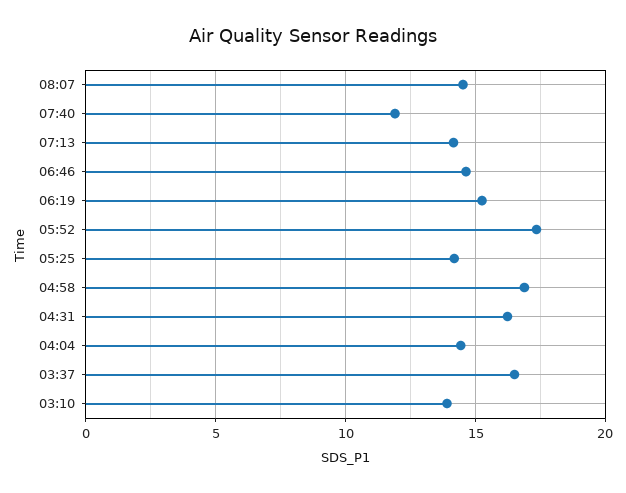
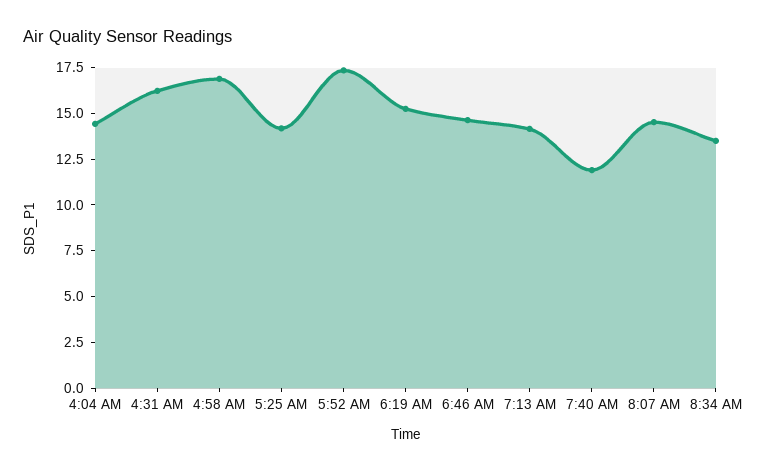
03:37: 16.5 -> none
03:10: 14 -> none
8:34 AM: none -> 13.5

